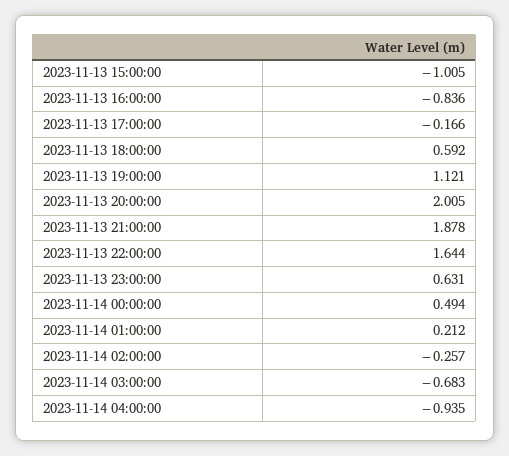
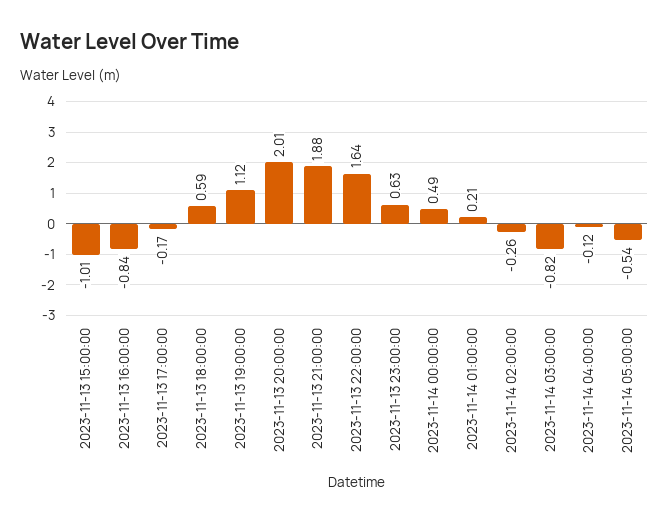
2023-11-14 03:00:00: -0.683 -> -0.82
2023-11-14 04:00:00: -0.935 -> -0.12
2023-11-14 05:00:00: none -> -0.54

